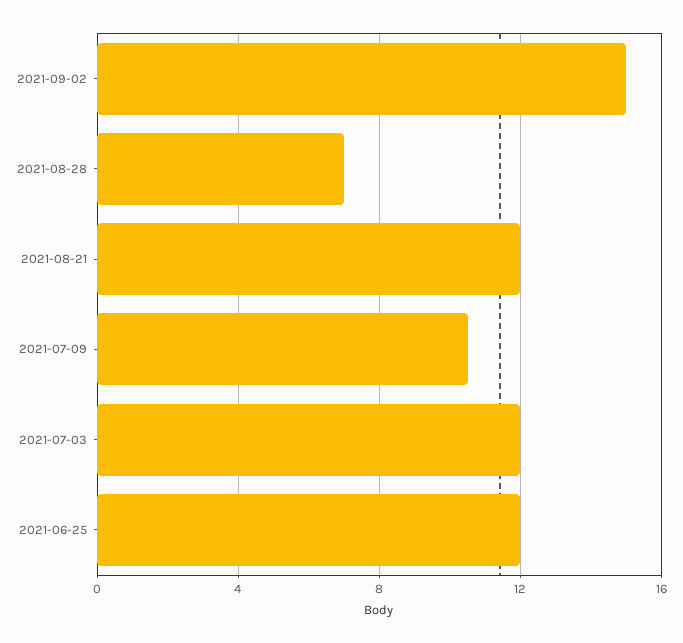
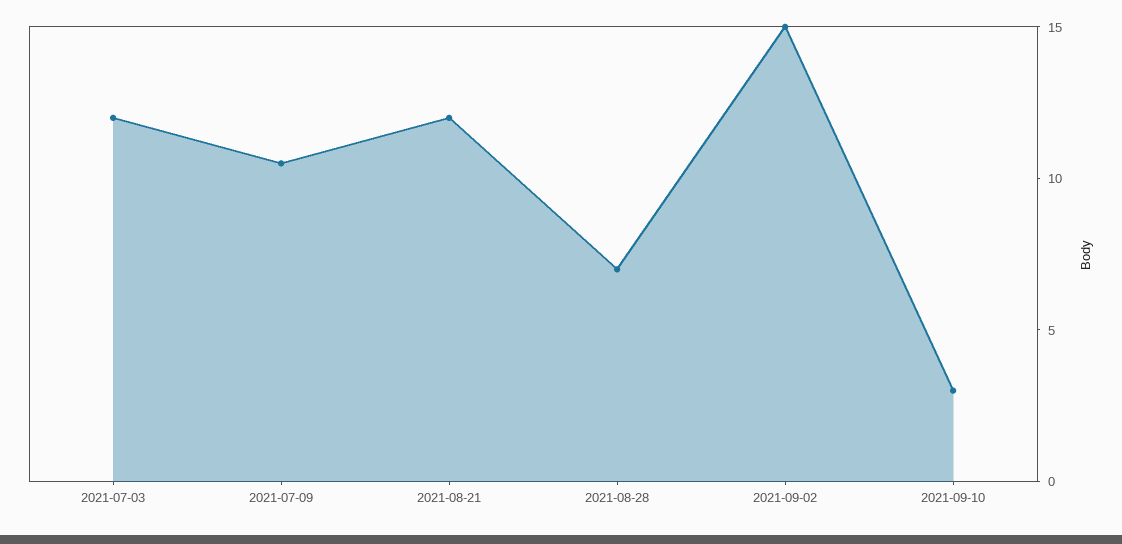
2021-06-25: 12 -> none
2021-09-10: none -> 3

